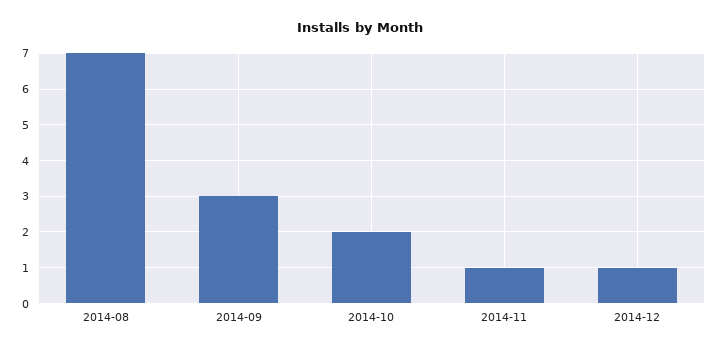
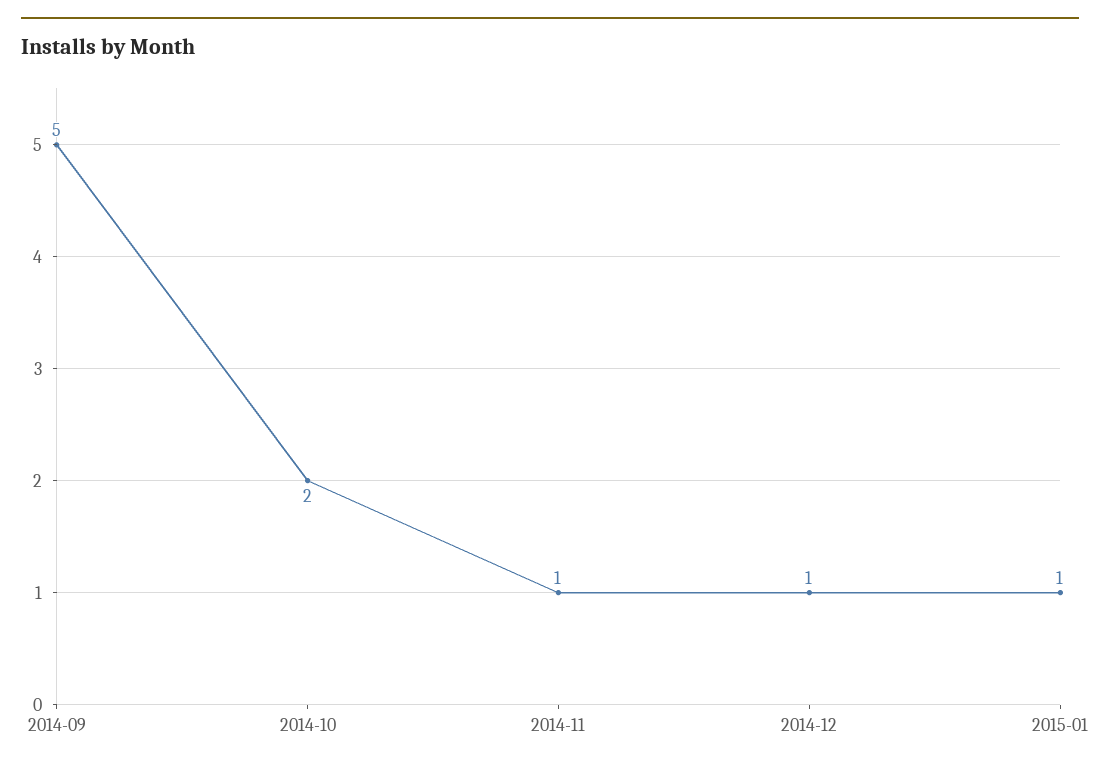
2014-08: 7 -> none
2014-09: 3 -> 5
2015-01: none -> 1

